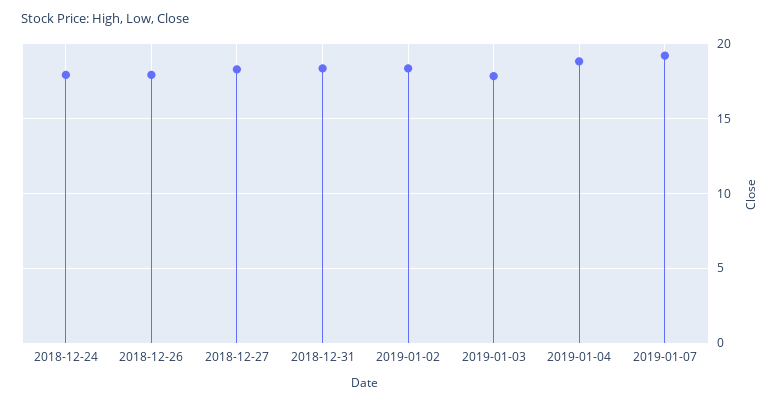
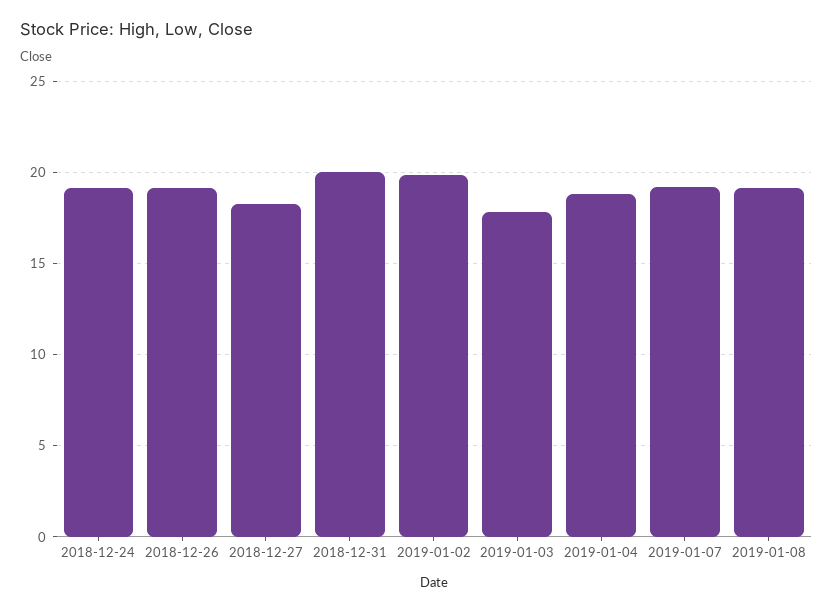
2018-12-24: 18 -> 19
2018-12-26: 18 -> 19
2018-12-31: 18.5 -> 20
2019-01-02: 18.5 -> 20
2019-01-08: none -> 19

